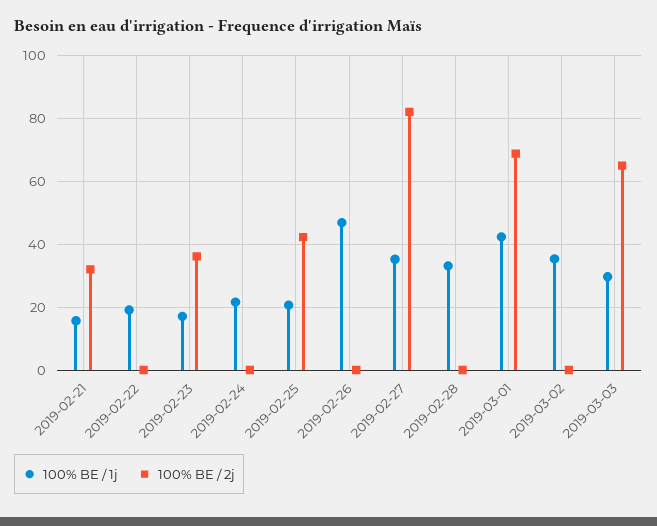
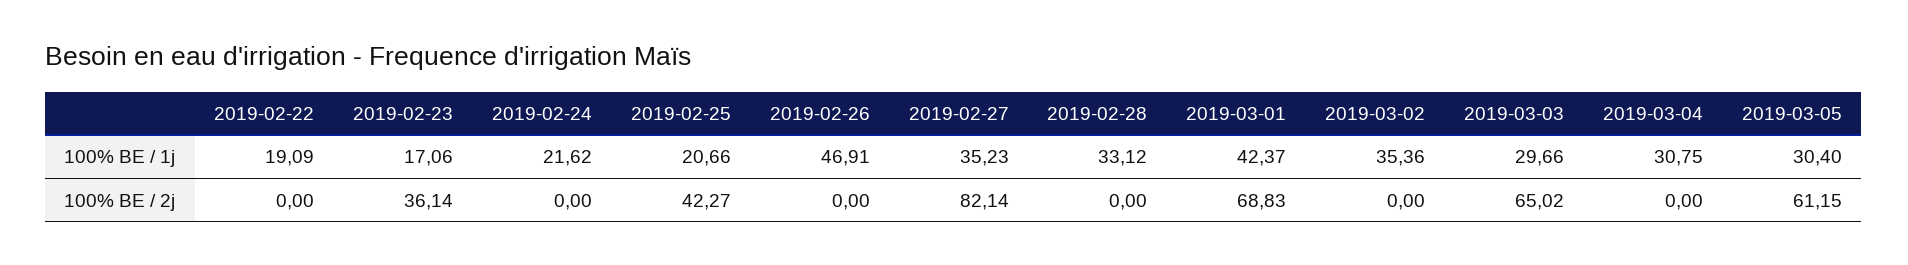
100% BE / 1j, 2019-02-21: 16 -> none
100% BE / 2j, 2019-02-21: 32 -> none
100% BE / 1j, 2019-03-04: none -> 30.75
100% BE / 1j, 2019-03-05: none -> 30.4
100% BE / 2j, 2019-03-04: none -> 0
100% BE / 2j, 2019-03-05: none -> 61.15

